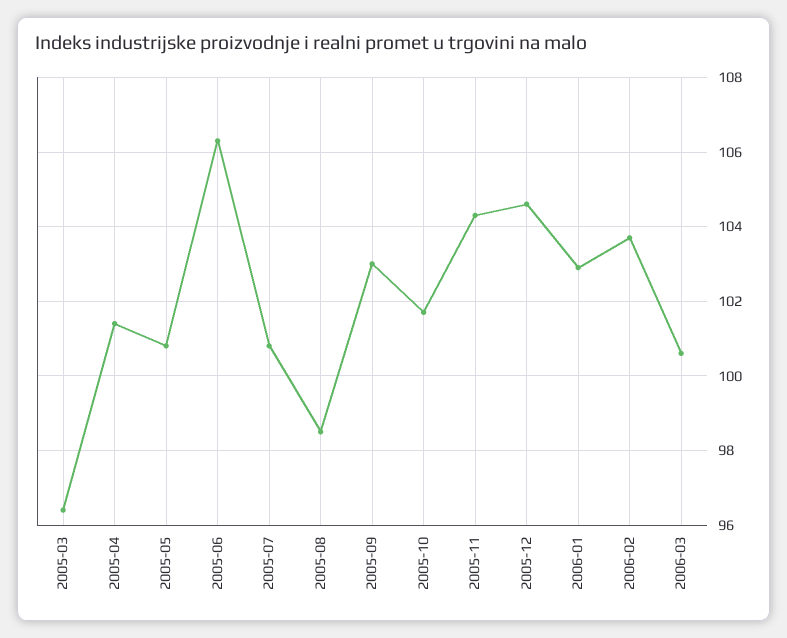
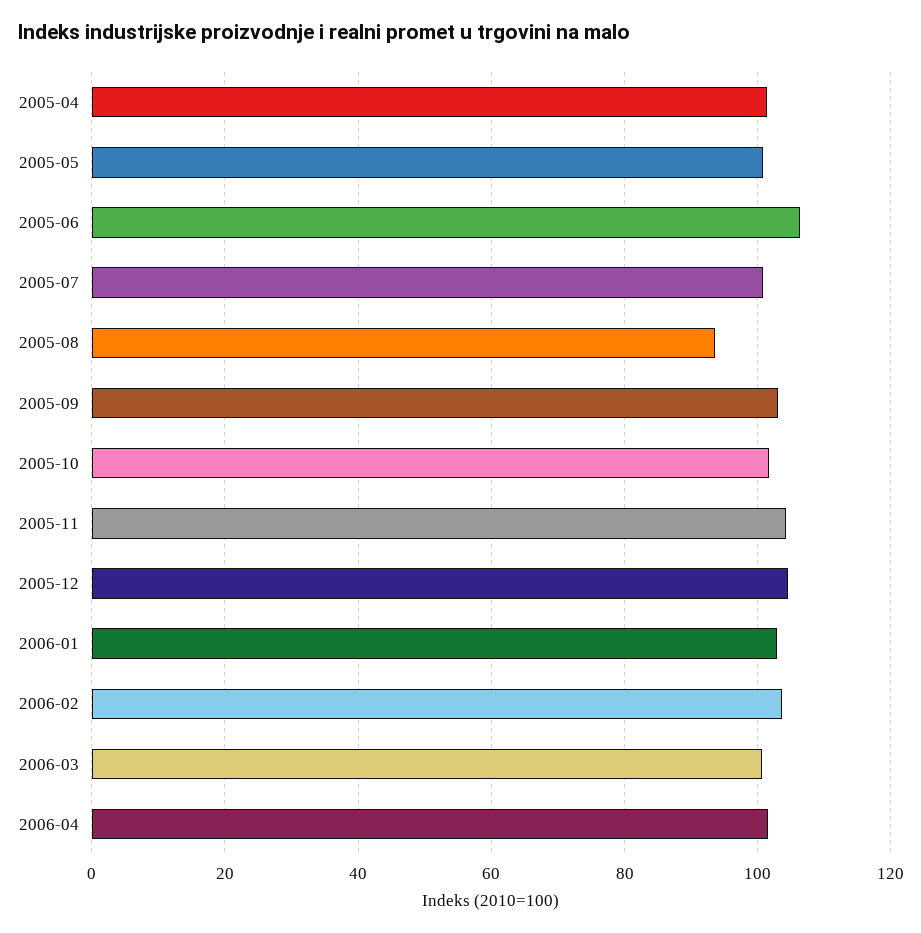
2005-03: 96.5 -> none
2005-08: 98.5 -> 94
2006-04: none -> 102

